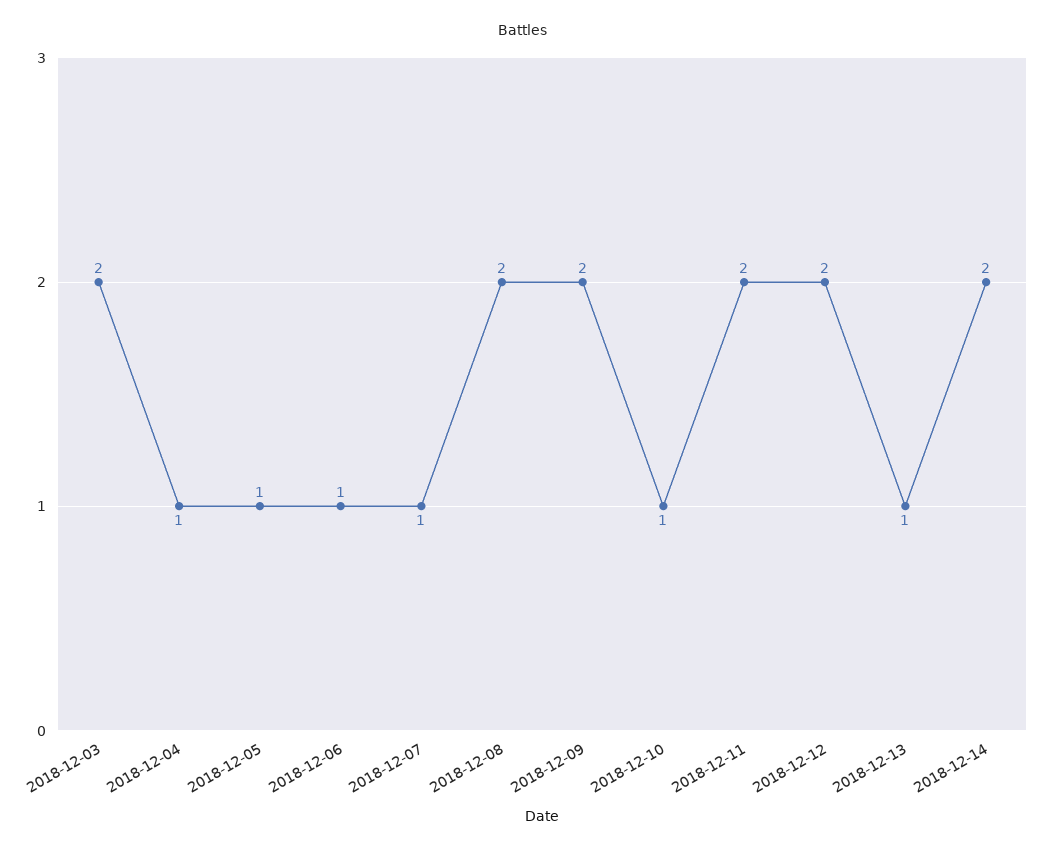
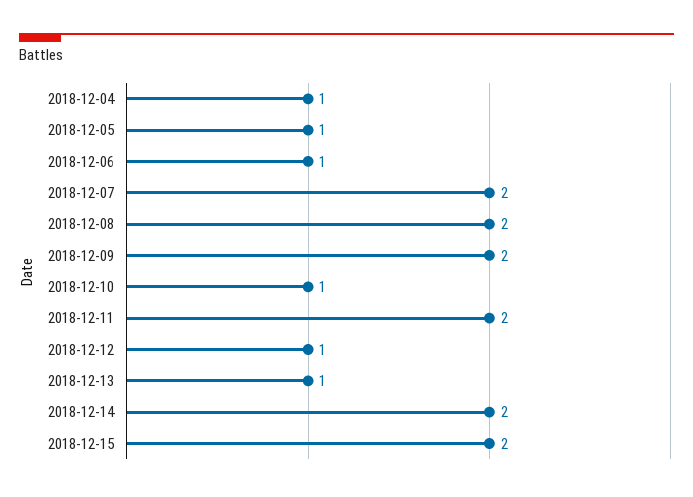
2018-12-03: 2 -> none
2018-12-07: 1 -> 2
2018-12-12: 2 -> 1
2018-12-15: none -> 2

